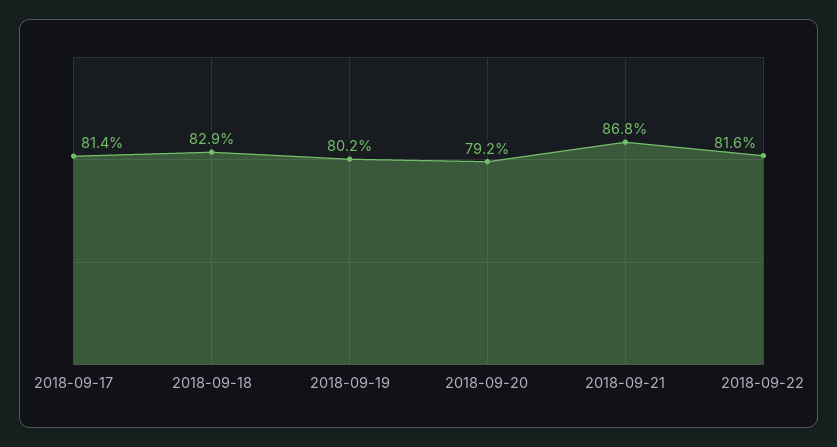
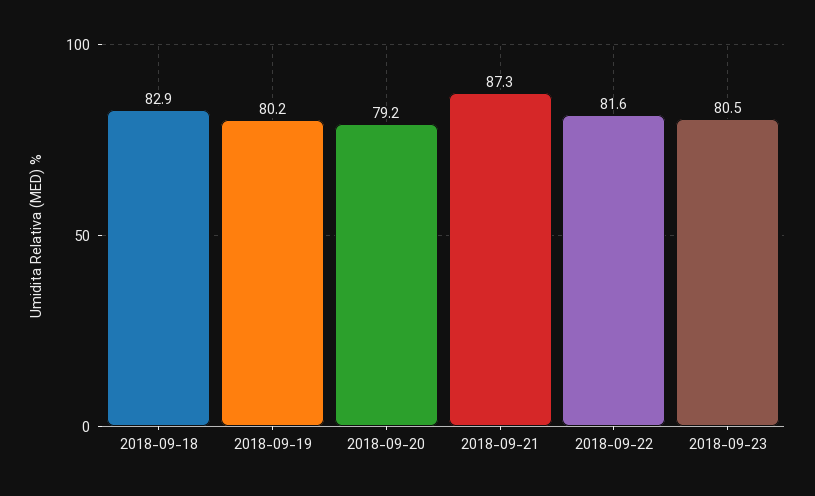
2018-09-17: 81.4 -> none
2018-09-21: 86.8 -> 87.3
2018-09-23: none -> 80.5

